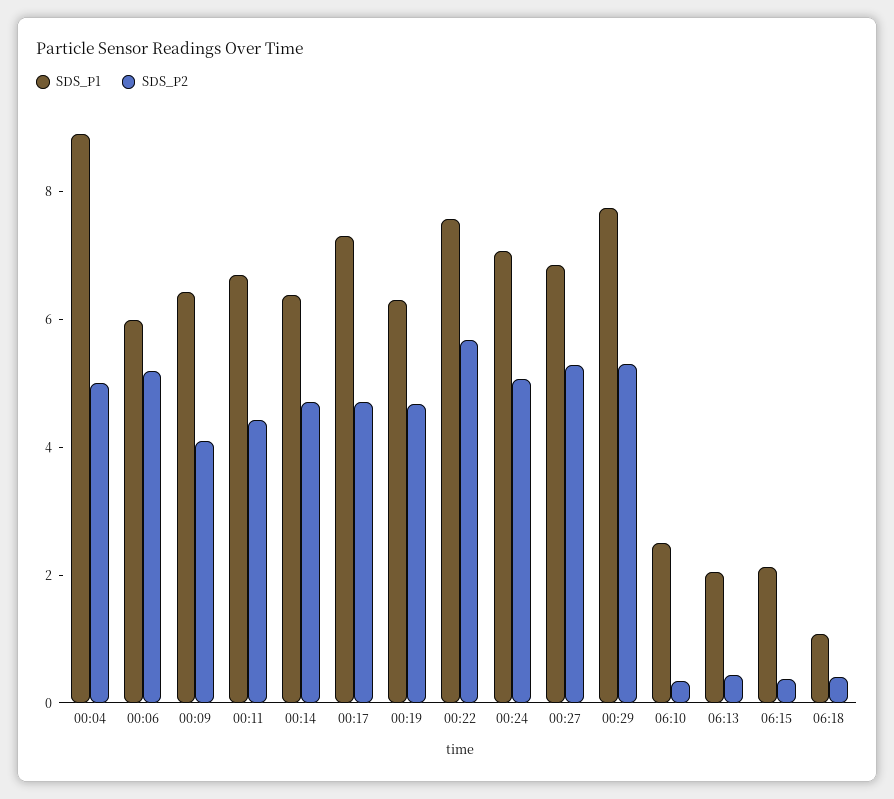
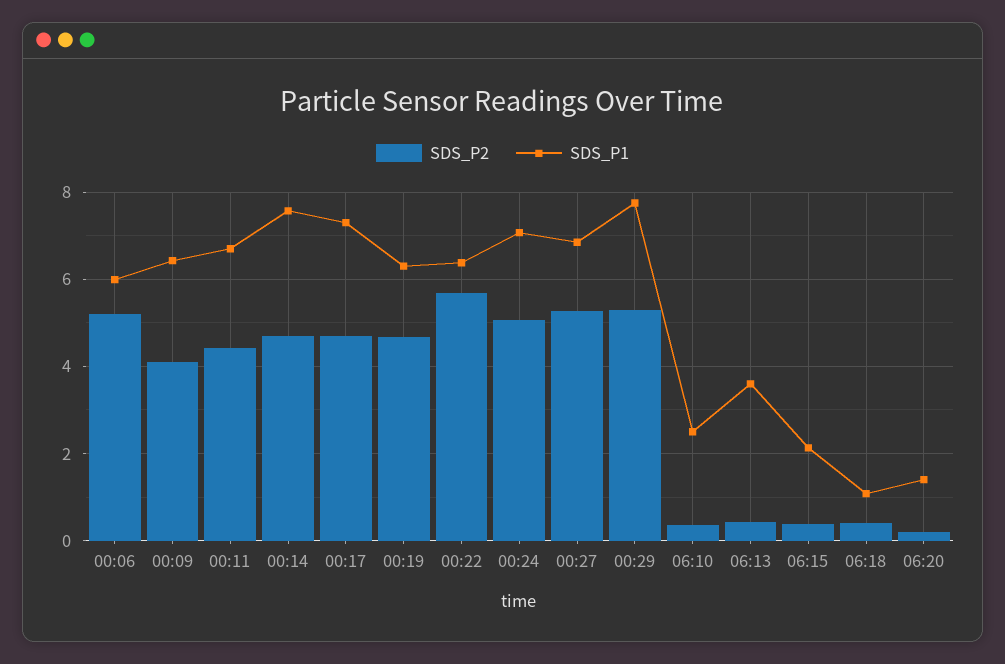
SDS_P1, 00:04: 9 -> none
SDS_P2, 00:04: 5 -> none
SDS_P1, 00:14: 6.5 -> 7.6
SDS_P1, 00:22: 7.5 -> 6.4
SDS_P1, 06:13: 2 -> 3.6
SDS_P2, 06:20: none -> 0.2
SDS_P1, 06:20: none -> 1.4

